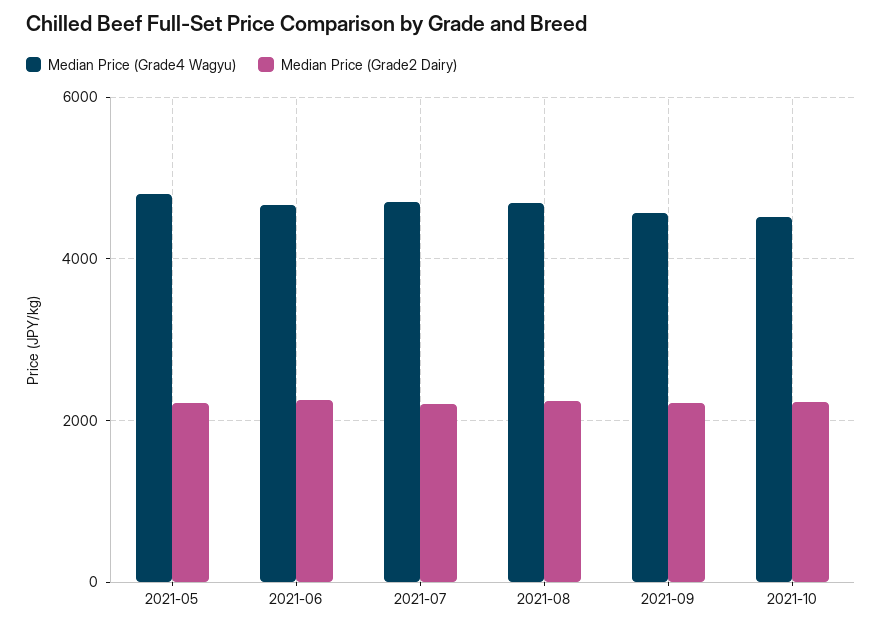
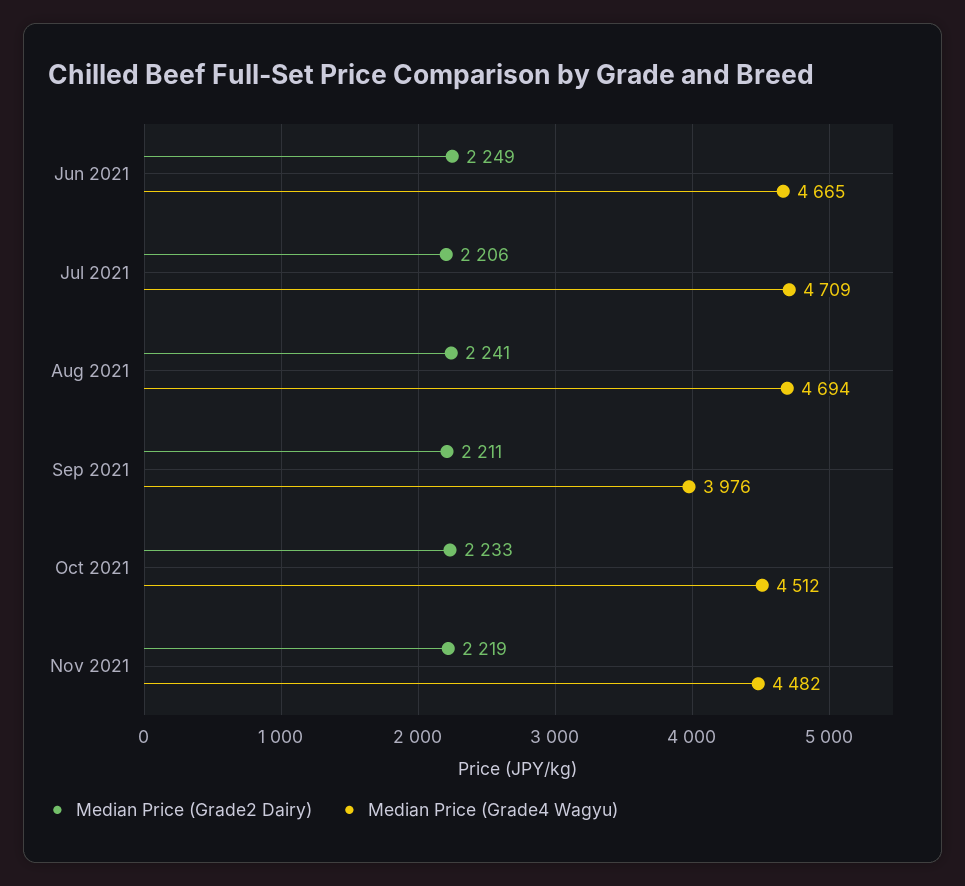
Median Price (Grade4 Wagyu), 2021-05: 4800 -> none
Median Price (Grade2 Dairy), 2021-05: 2200 -> none
Median Price (Grade4 Wagyu), 2021-09: 4600 -> 3976
Median Price (Grade2 Dairy), Nov 2021: none -> 2219
Median Price (Grade4 Wagyu), Nov 2021: none -> 4482

